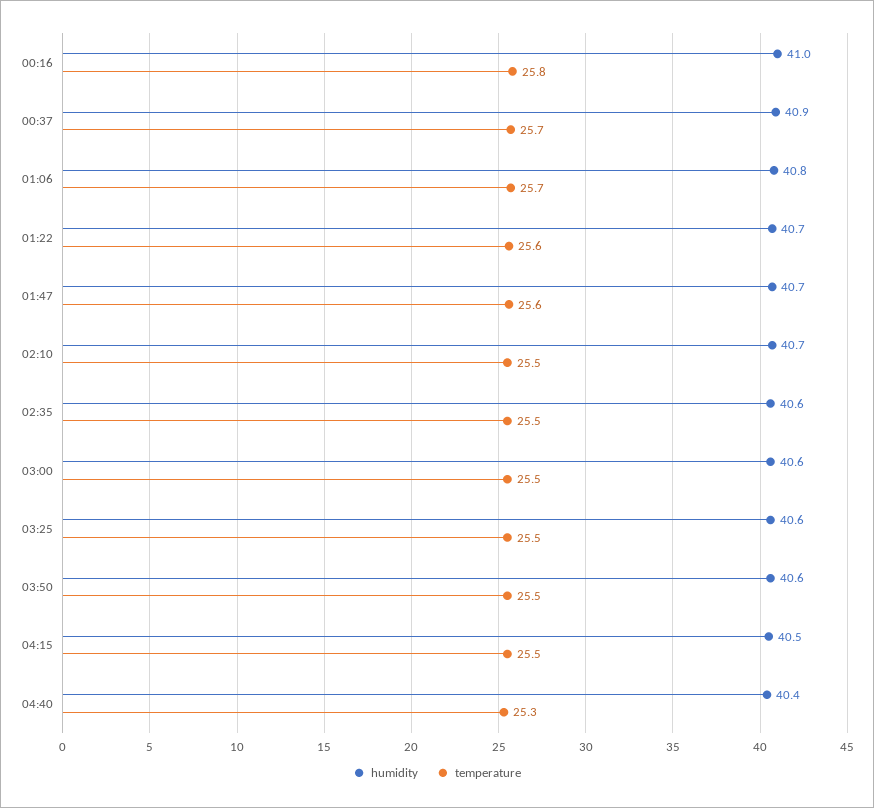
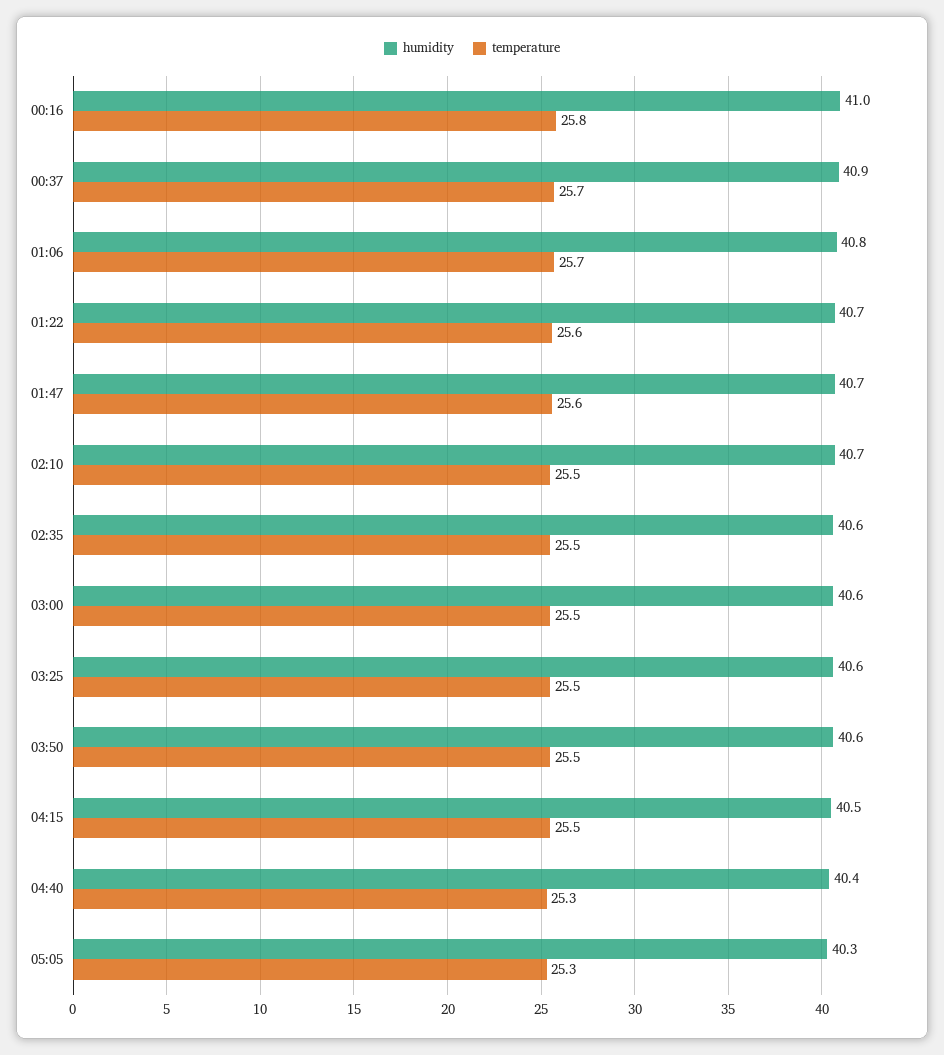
humidity, 05:05: none -> 40.3
temperature, 05:05: none -> 25.3

